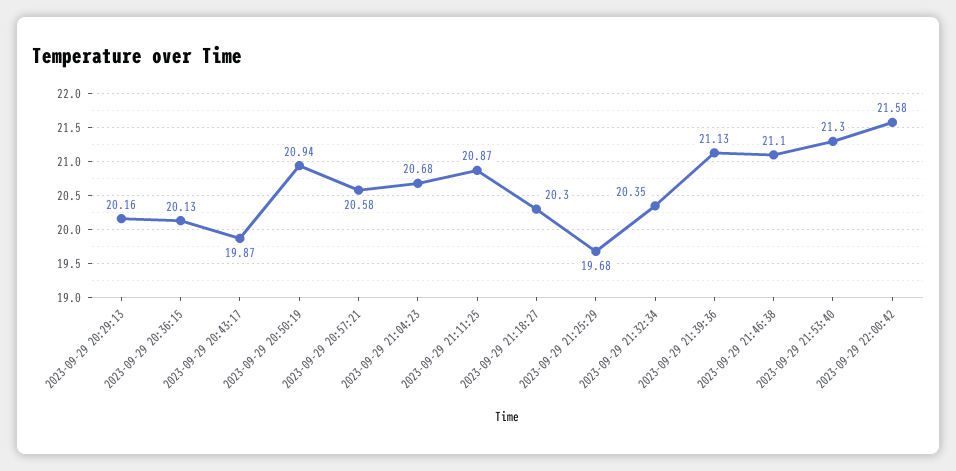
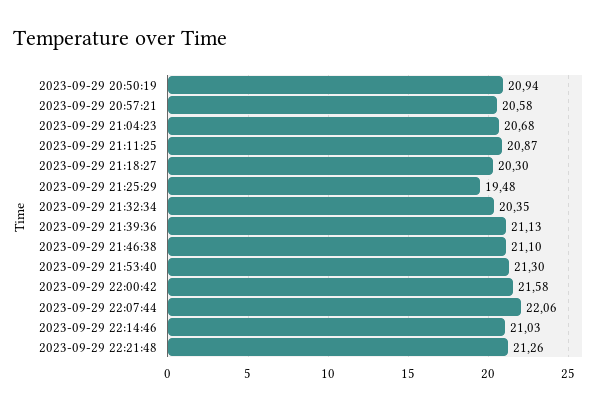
2023-09-29 20:29:13: 20.16 -> none
2023-09-29 20:36:15: 20.13 -> none
2023-09-29 20:43:17: 19.87 -> none
2023-09-29 21:25:29: 19.68 -> 19.48
2023-09-29 22:07:44: none -> 22.06
2023-09-29 22:14:46: none -> 21.03
2023-09-29 22:21:48: none -> 21.26

